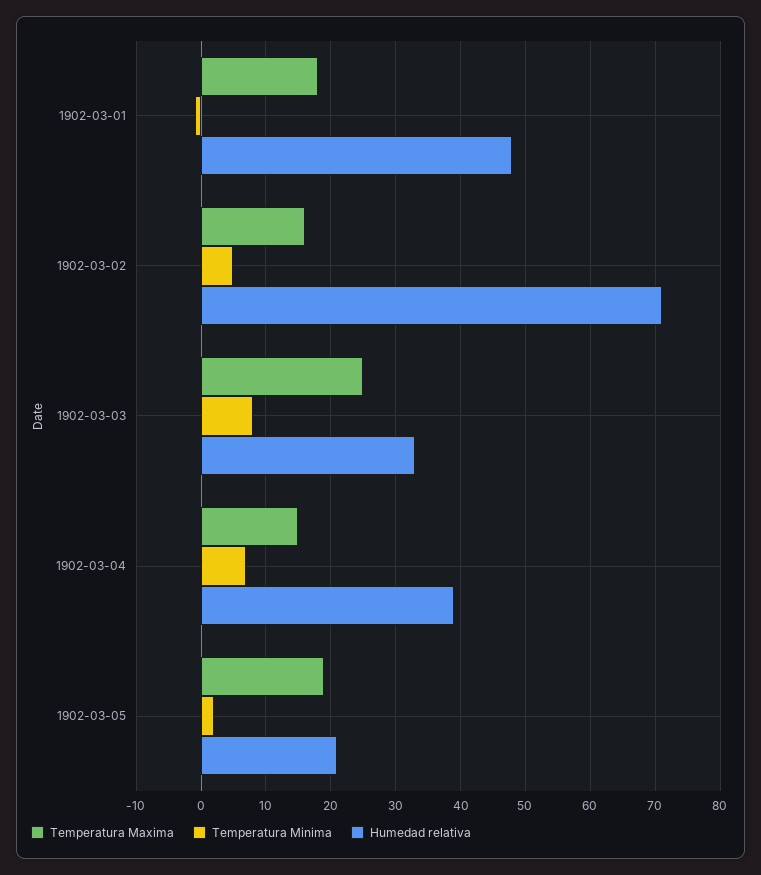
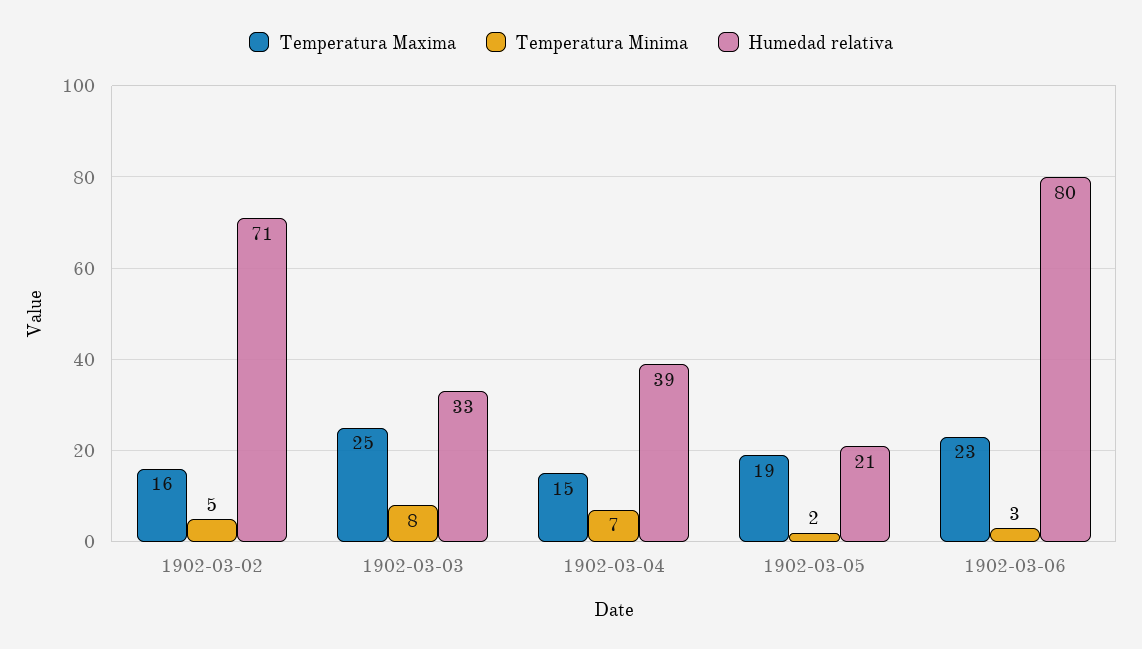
Temperatura Maxima, 1902-03-01: 18 -> none
Temperatura Minima, 1902-03-01: -1 -> none
Humedad relativa, 1902-03-01: 48 -> none
Temperatura Maxima, 1902-03-06: none -> 23
Temperatura Minima, 1902-03-06: none -> 3
Humedad relativa, 1902-03-06: none -> 80

